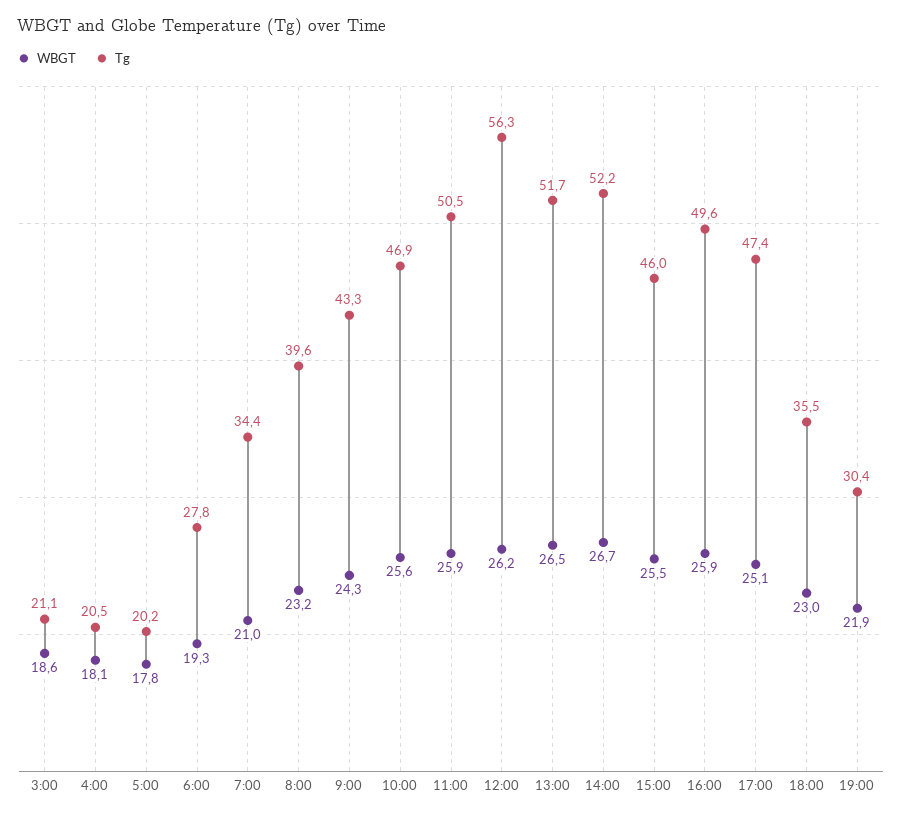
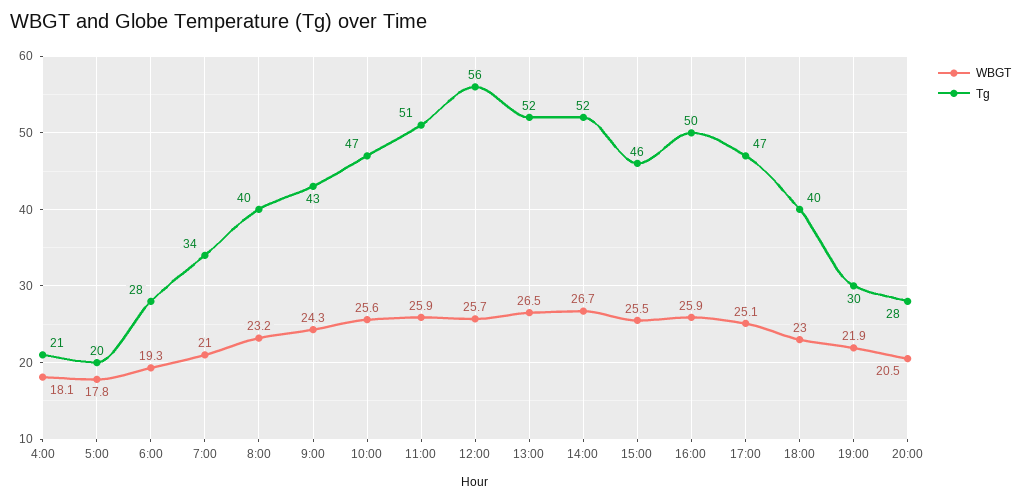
WBGT, 3:00: 18.6 -> none
Tg, 3:00: 21.1 -> none
WBGT, 12:00: 26.2 -> 25.7
Tg, 18:00: 35.5 -> 40
WBGT, 20:00: none -> 20.5
Tg, 20:00: none -> 28

